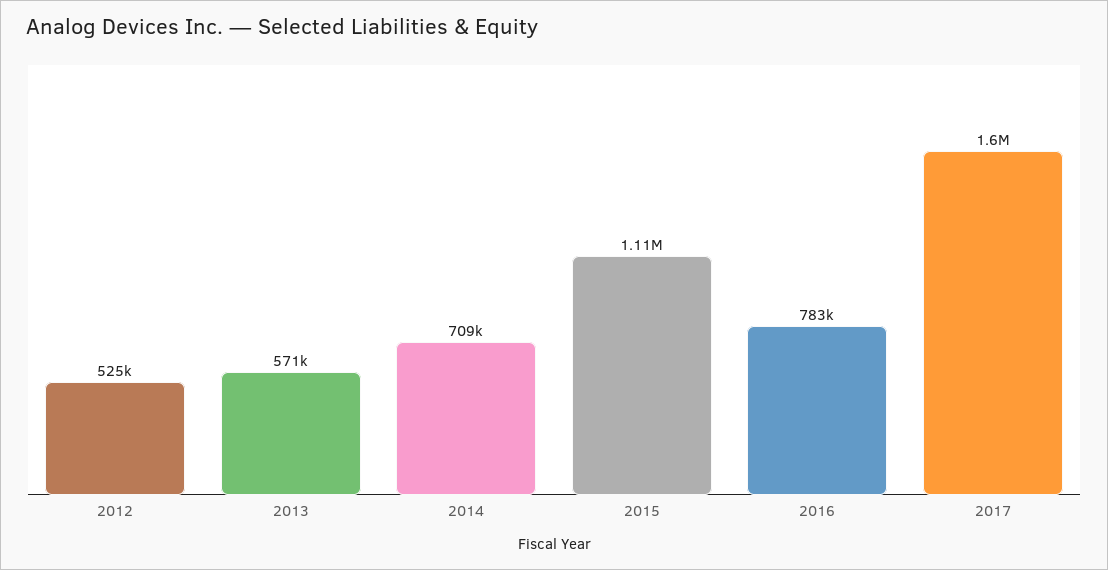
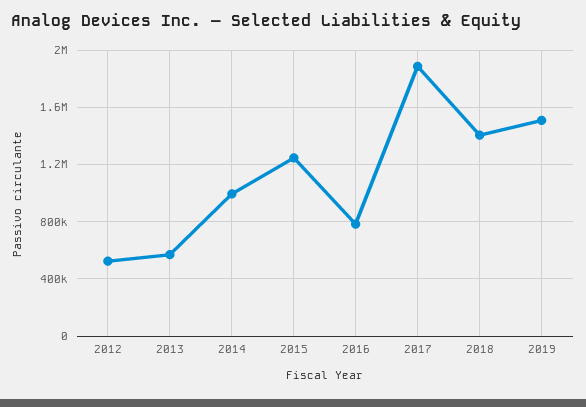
2014: 709000 -> 1000000
2015: 1110000 -> 1250000
2017: 1600000 -> 1900000
2018: none -> 1400000
2019: none -> 1500000

